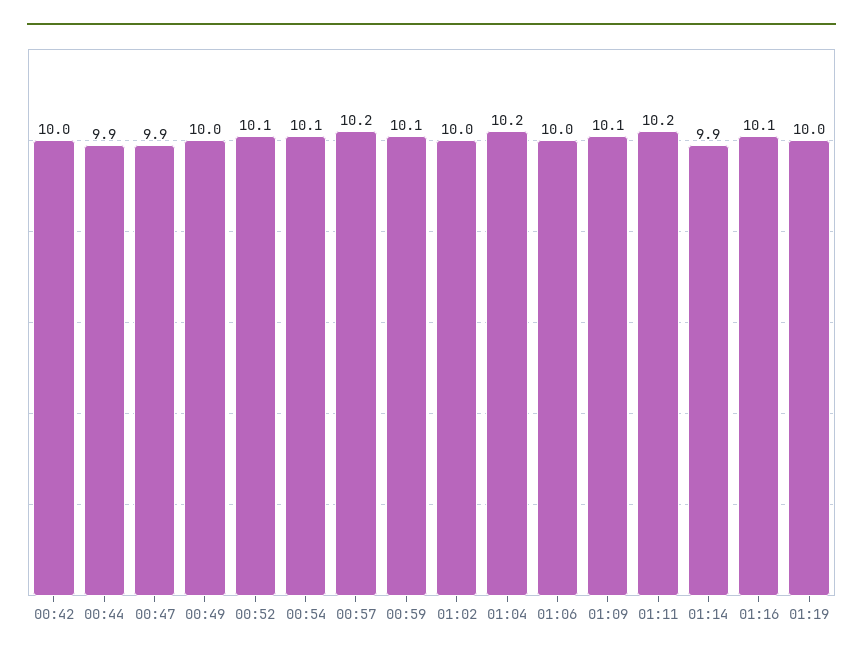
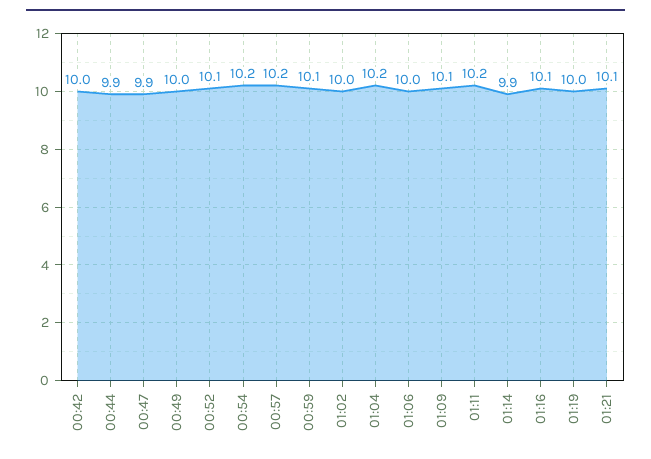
00:54: 10.1 -> 10.2
01:21: none -> 10.1

